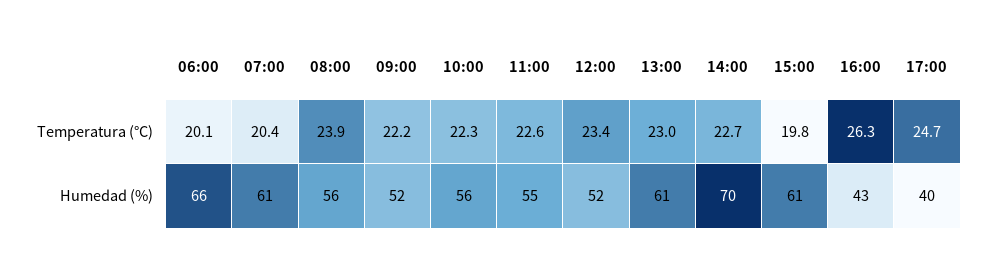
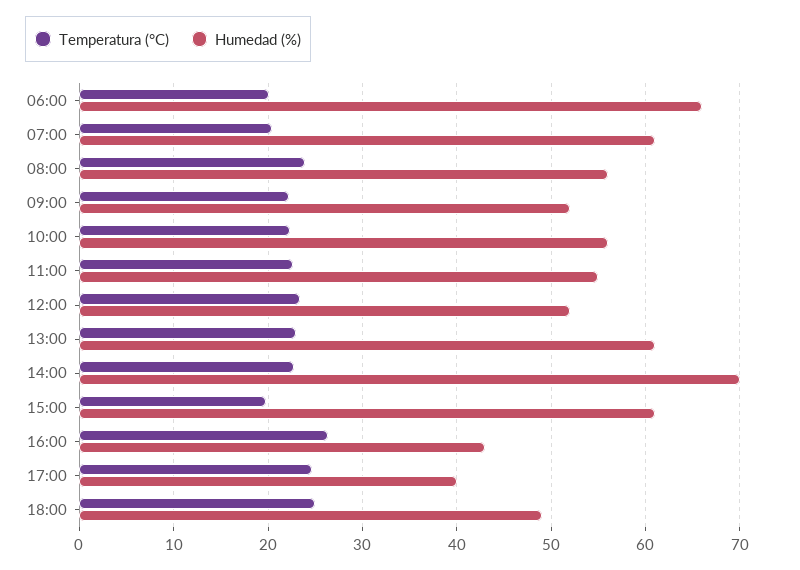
Temperatura (°C), 18:00: none -> 25
Humedad (%), 18:00: none -> 49

